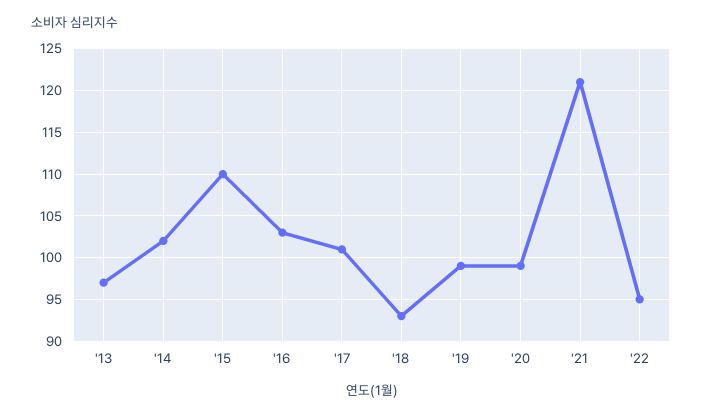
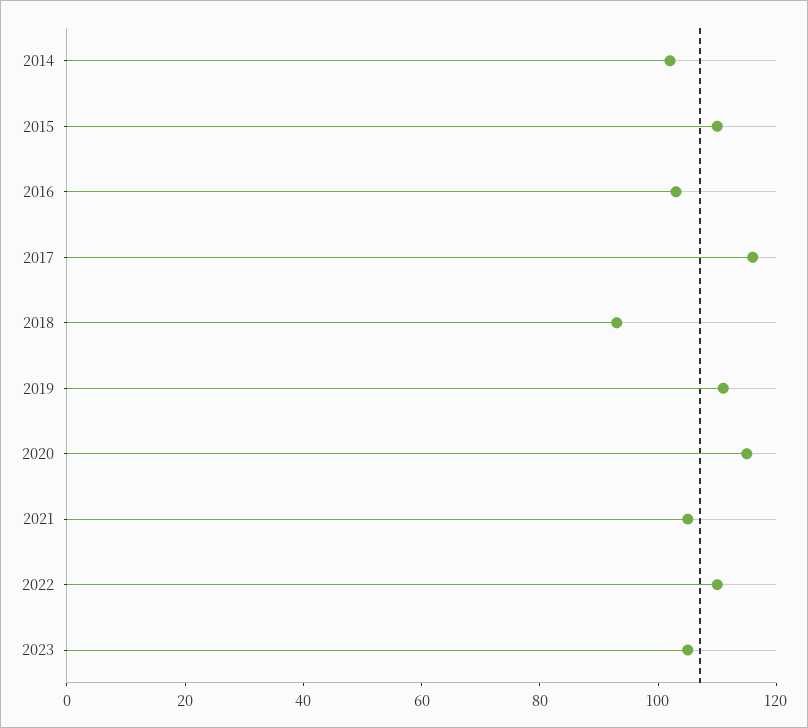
'13: 97 -> none
'17: 101 -> 115
'19: 99 -> 110
'20: 99 -> 115
'21: 121 -> 105
'22: 95 -> 110
2023: none -> 105

